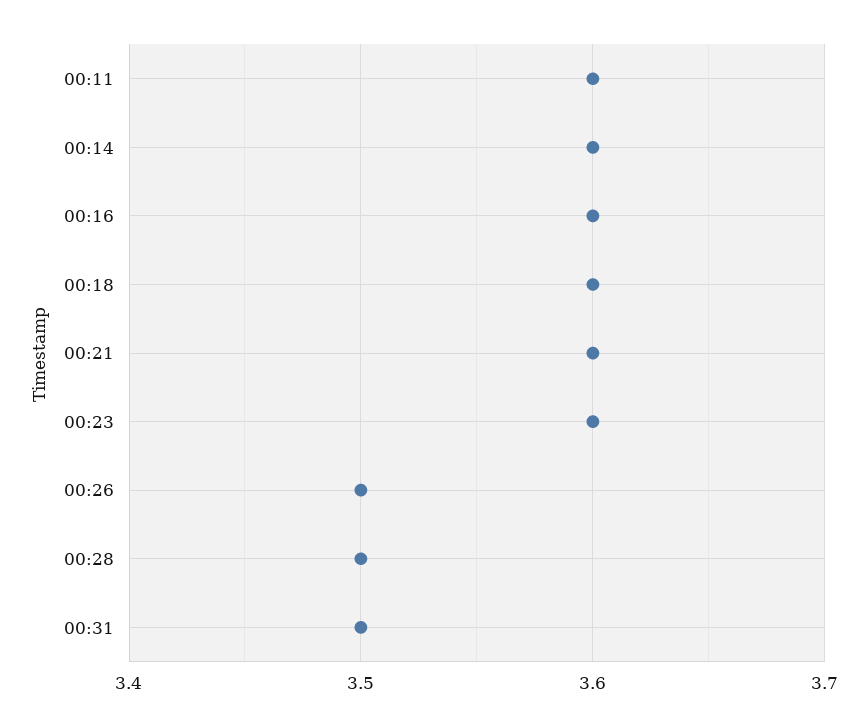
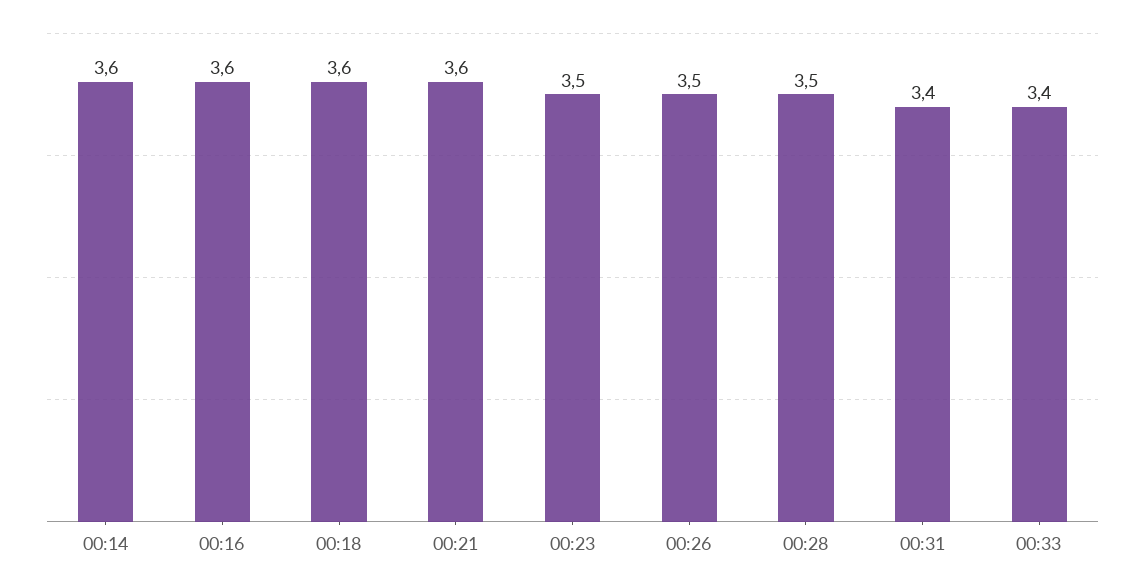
00:11: 3.6 -> none
00:23: 3.6 -> 3.5
00:31: 3.5 -> 3.4
00:33: none -> 3.4

